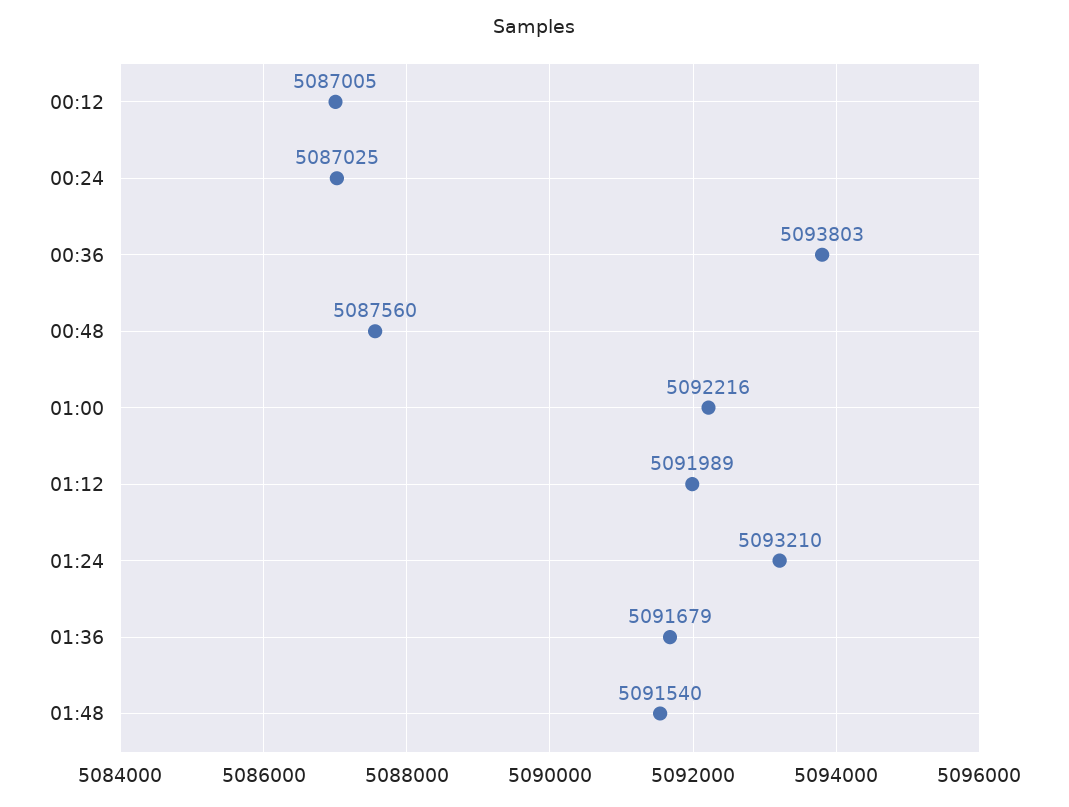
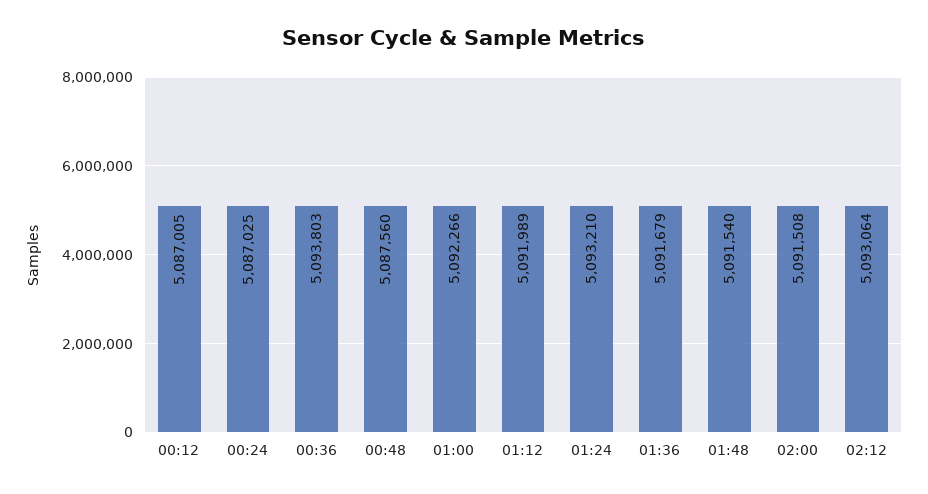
01:00: 5092216 -> 5092266
02:00: none -> 5091508
02:12: none -> 5093064

